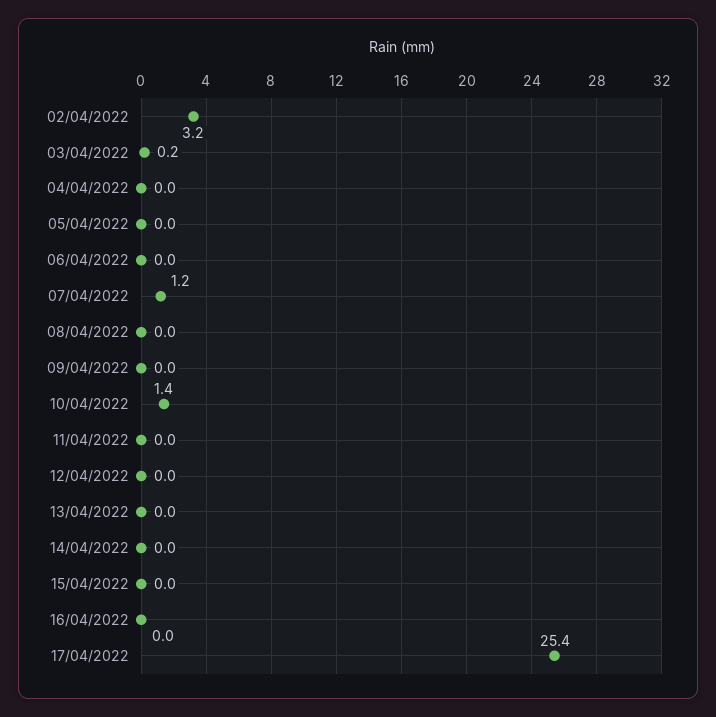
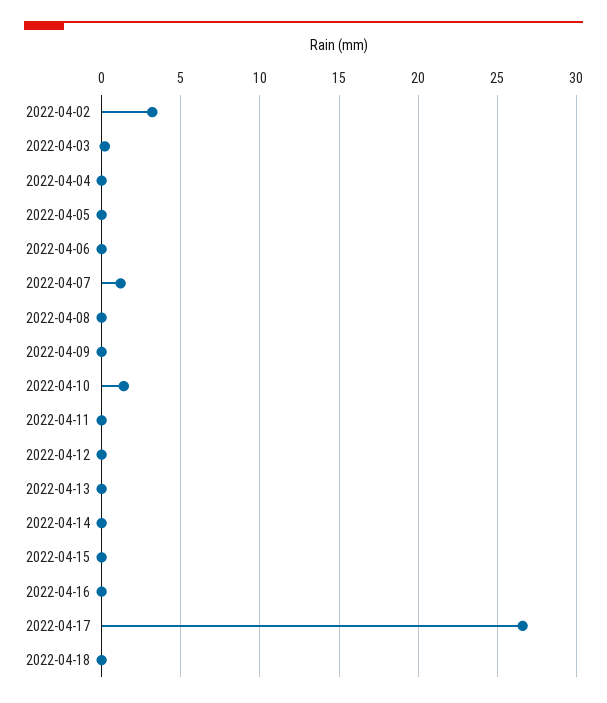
17/04/2022: 25.4 -> 26.5
2022-04-18: none -> 0

